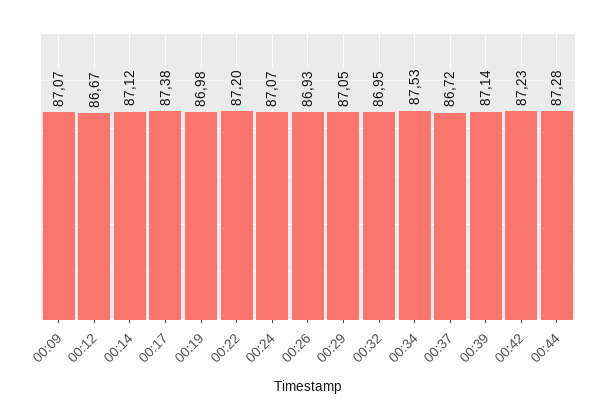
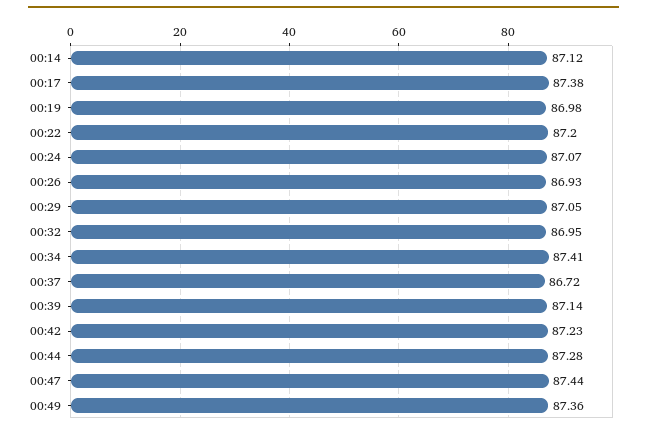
00:09: 87.07 -> none
00:12: 86.67 -> none
00:34: 87.53 -> 87.41
00:47: none -> 87.44
00:49: none -> 87.36

